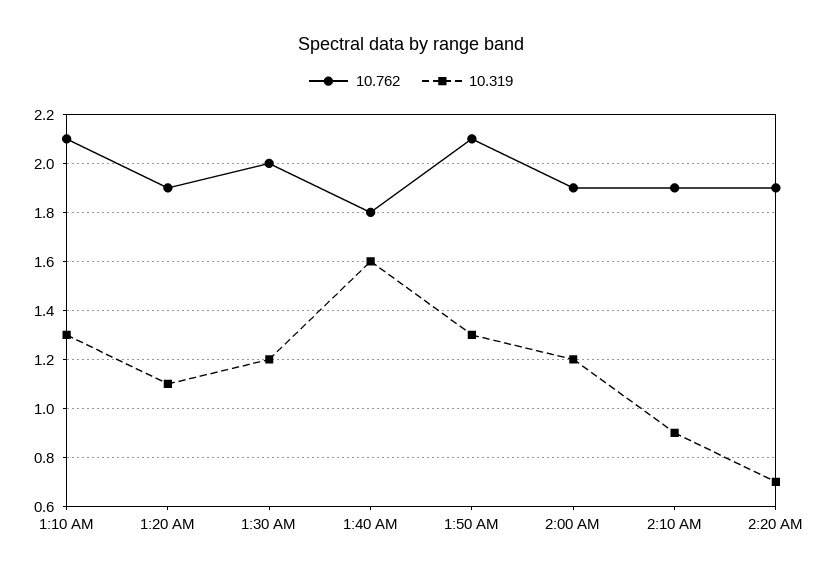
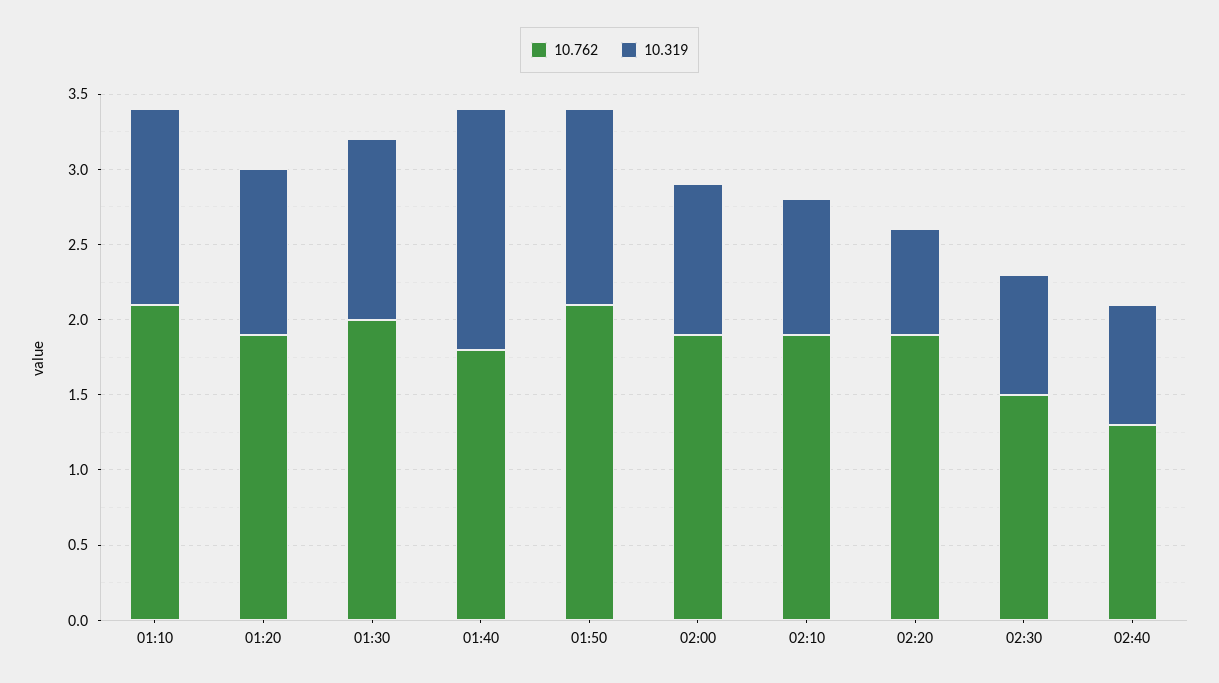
10.319, 2:00 AM: 1.2 -> 1
10.762, 02:30: none -> 1.5
10.319, 02:30: none -> 0.8
10.762, 02:40: none -> 1.3
10.319, 02:40: none -> 0.8

